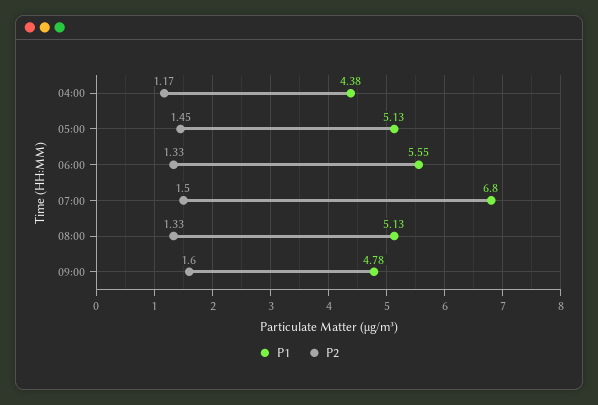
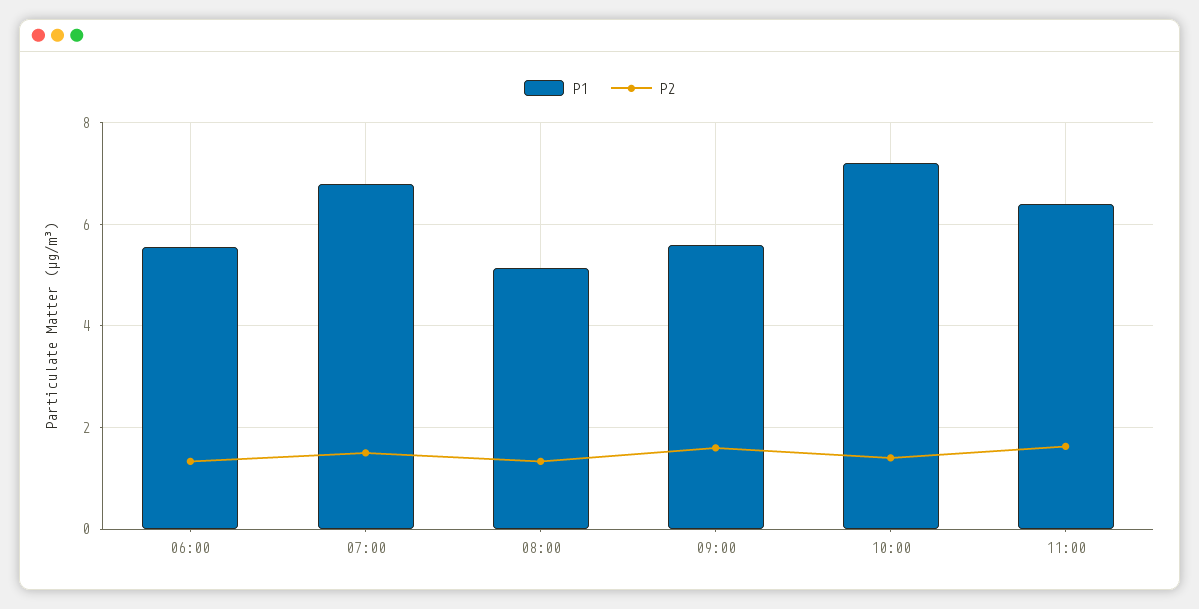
P1, 04:00: 4.38 -> none
P2, 04:00: 1.17 -> none
P1, 05:00: 5.13 -> none
P2, 05:00: 1.45 -> none
P1, 09:00: 4.78 -> 5.6
P1, 10:00: none -> 7.2
P2, 10:00: none -> 1.4
P1, 11:00: none -> 6.4
P2, 11:00: none -> 1.6

